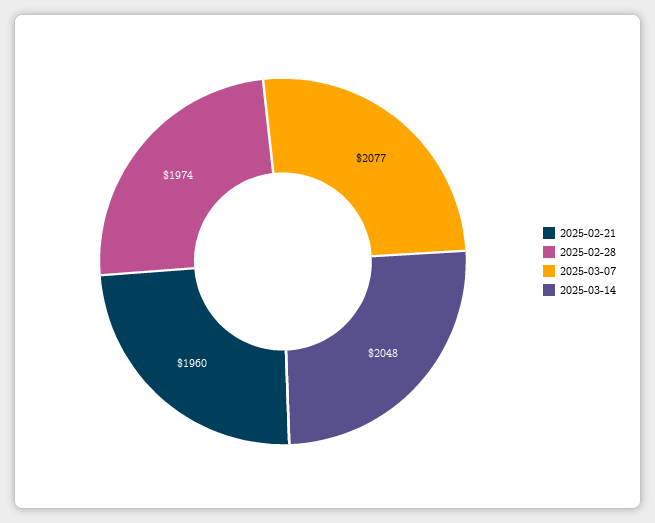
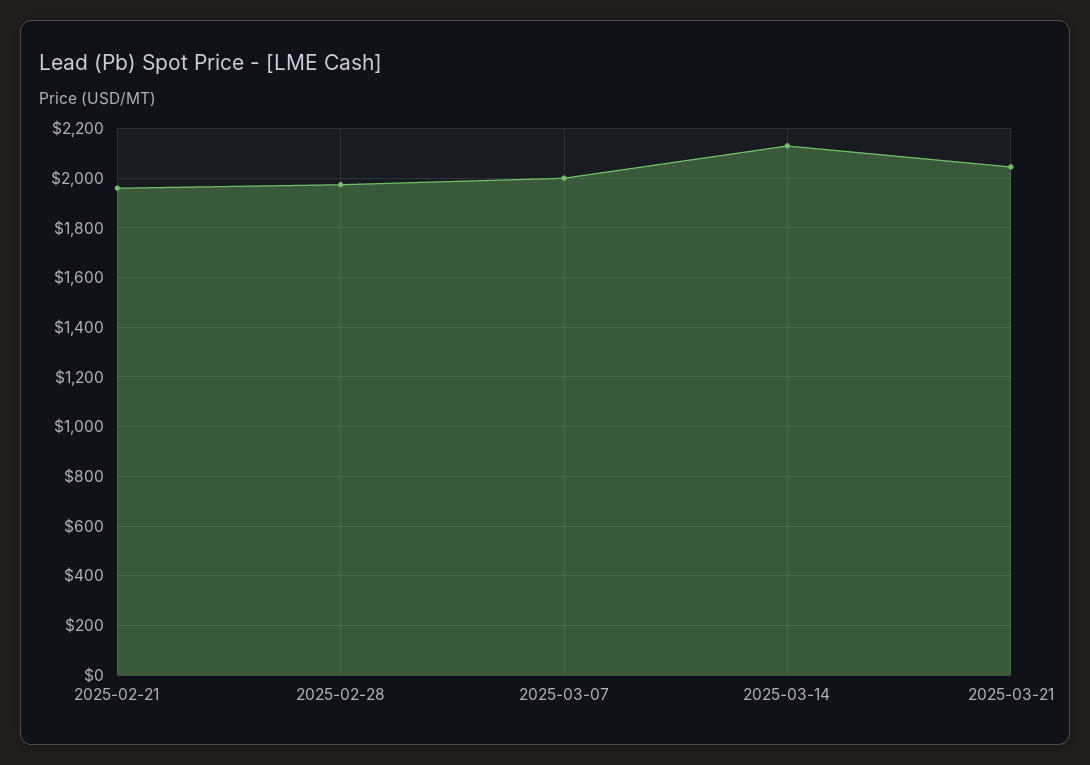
2025-03-07: 2077 -> 2000
2025-03-14: 2048 -> 2125
2025-03-21: none -> 2050

